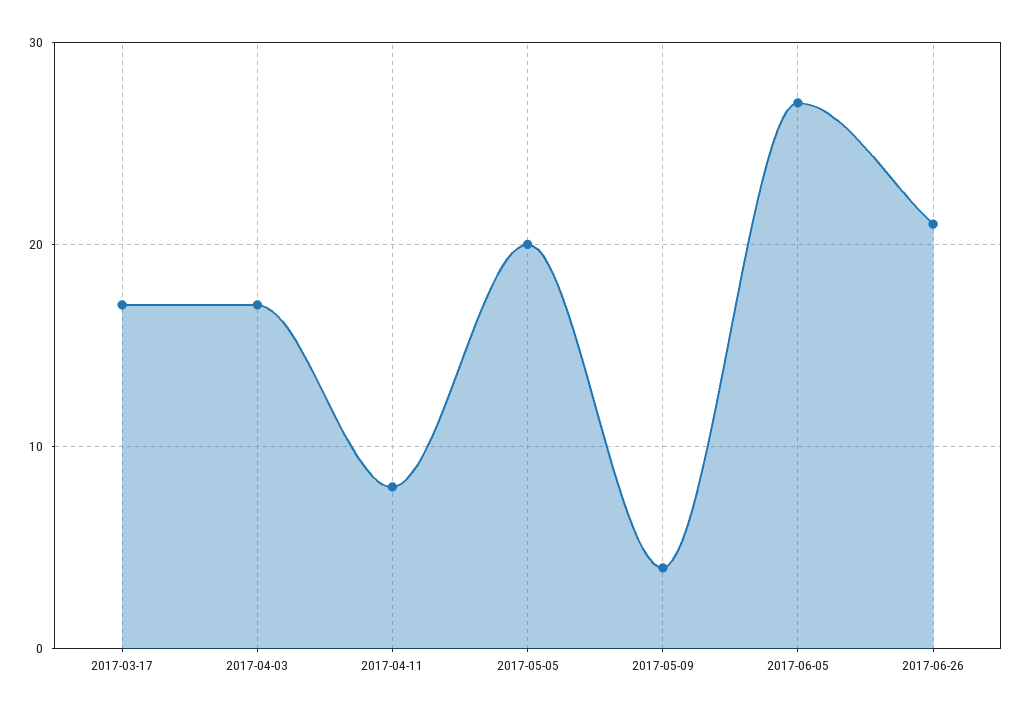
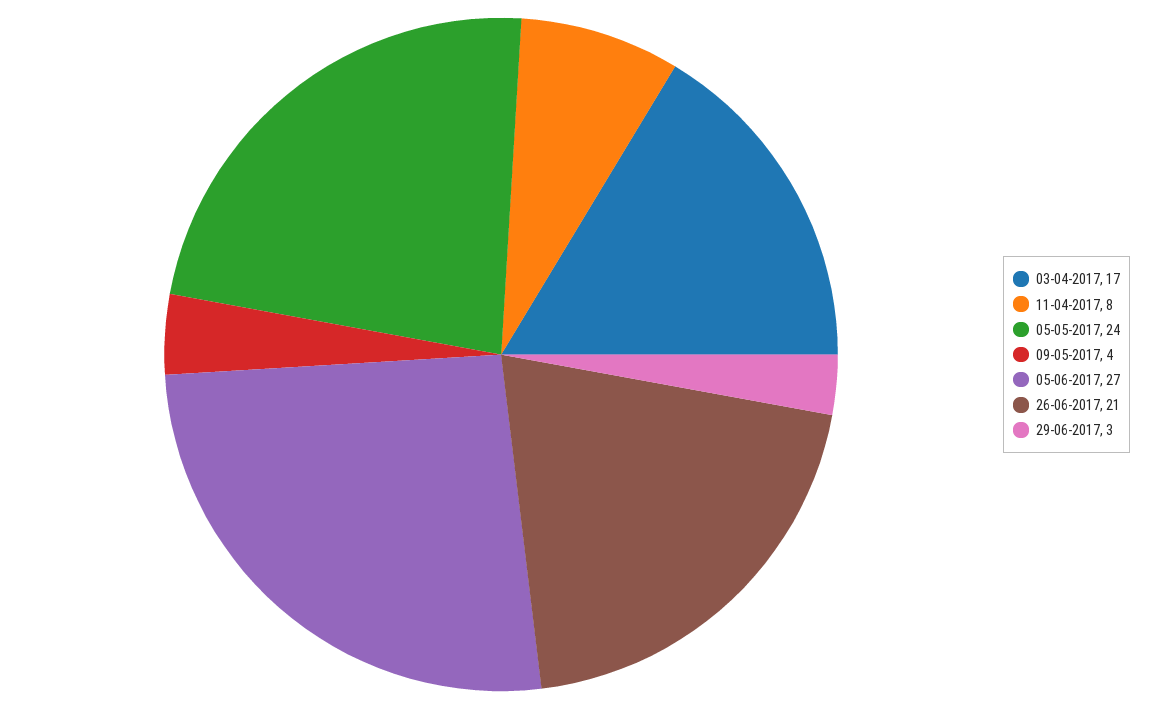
2017-03-17: 17 -> none
2017-05-05: 20 -> 24
29-06-2017: none -> 3

